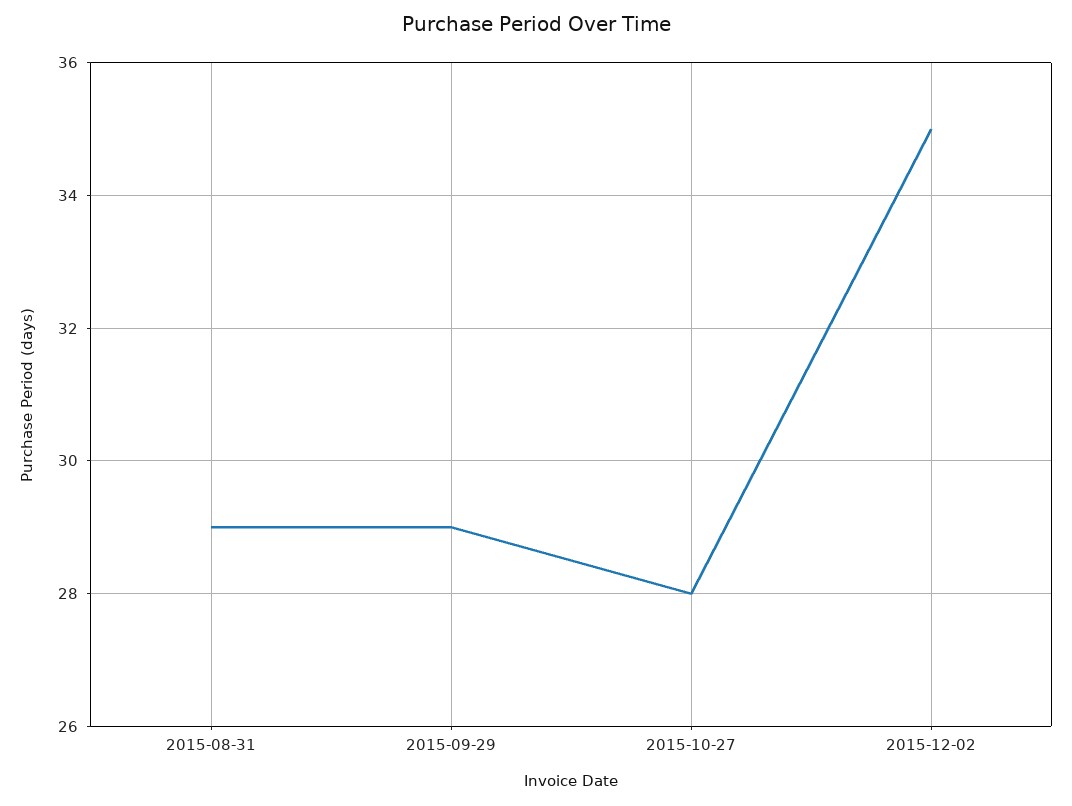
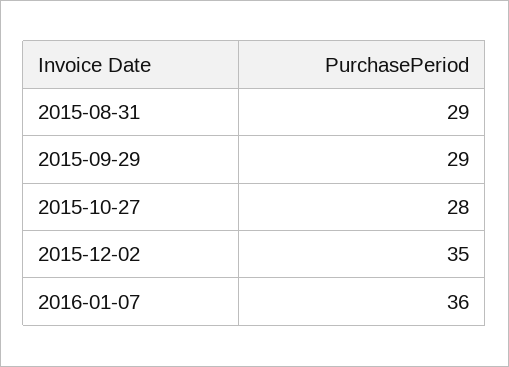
2016-01-07: none -> 36

